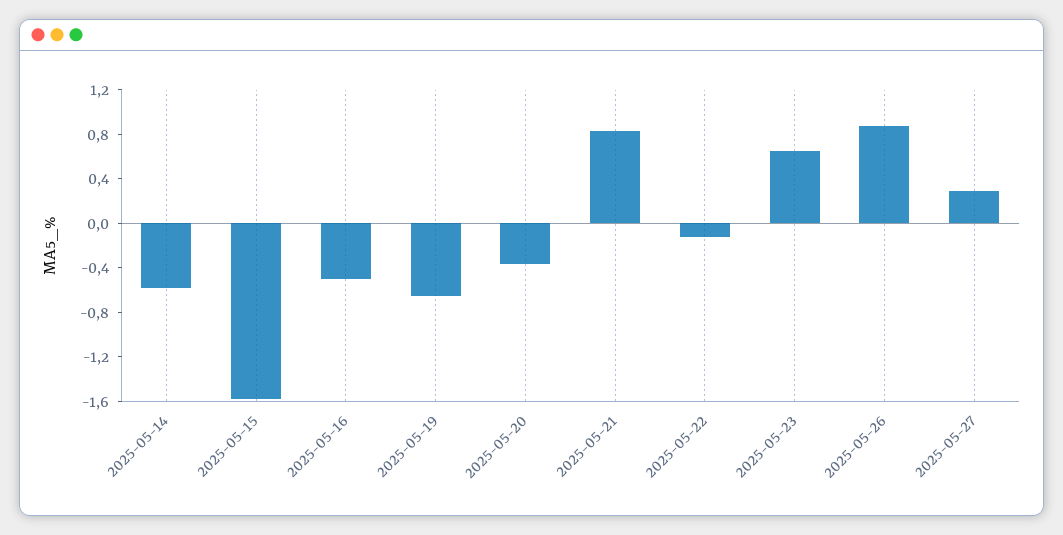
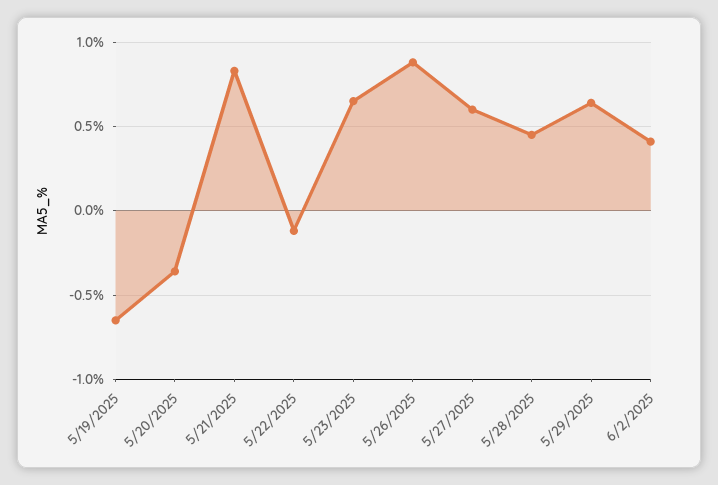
2025-05-14: -0.6 -> none
2025-05-15: -1.6 -> none
2025-05-16: -0.5 -> none
2025-05-27: 0.3 -> 0.6
5/28/2025: none -> 0.45
5/29/2025: none -> 0.65
6/2/2025: none -> 0.4

